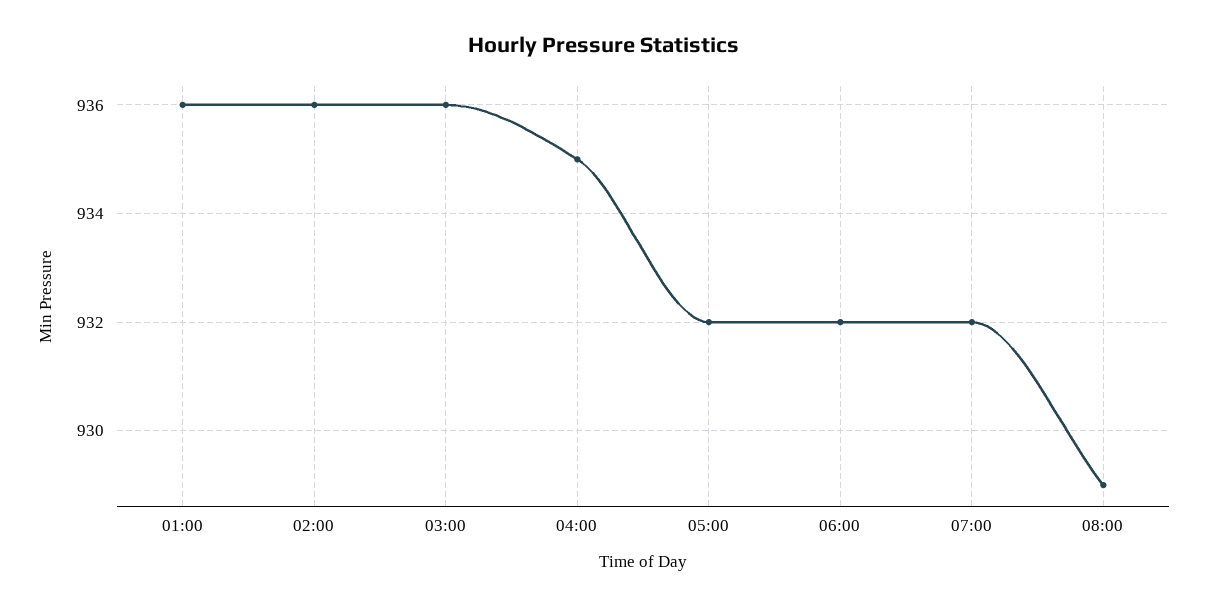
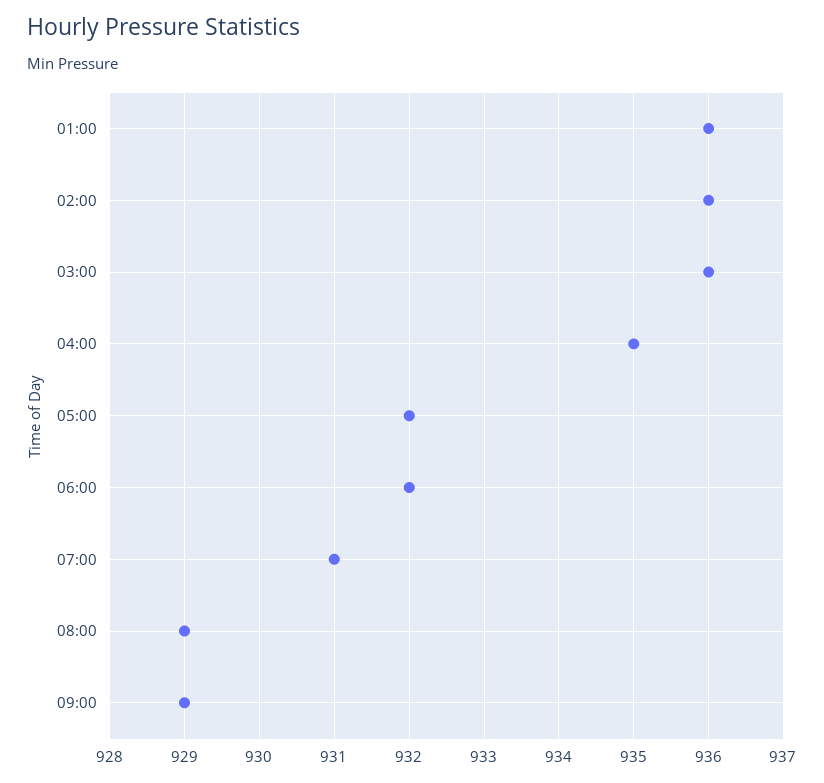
07:00: 932 -> 931
09:00: none -> 929

